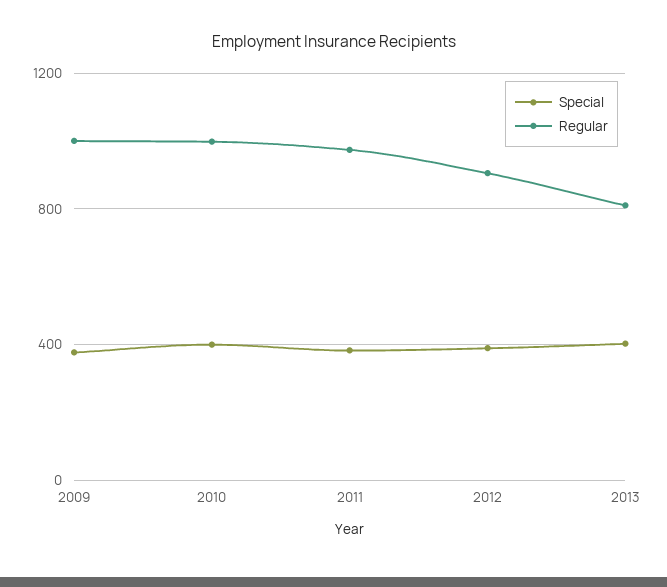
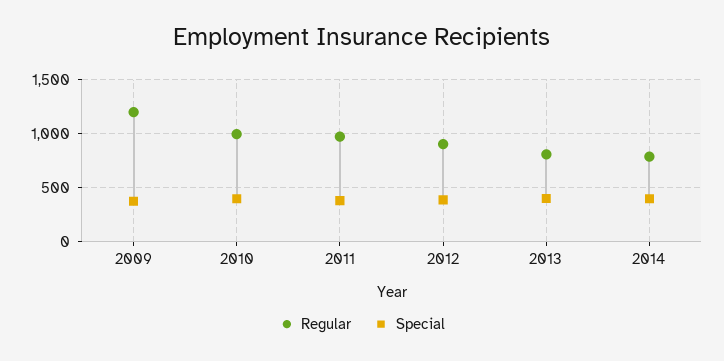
Regular, 2009: 1000 -> 1200
Regular, 2014: none -> 800
Special, 2014: none -> 400

